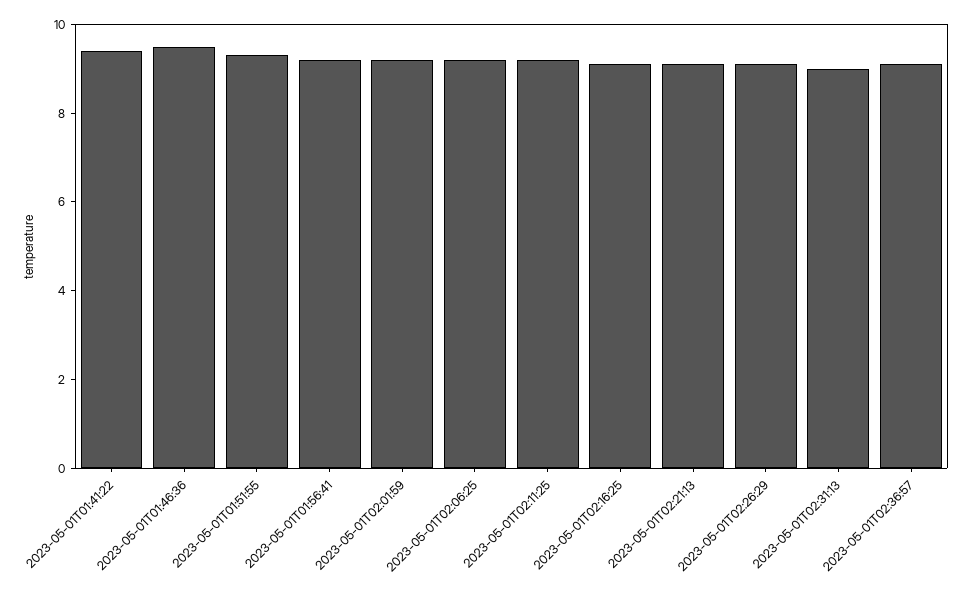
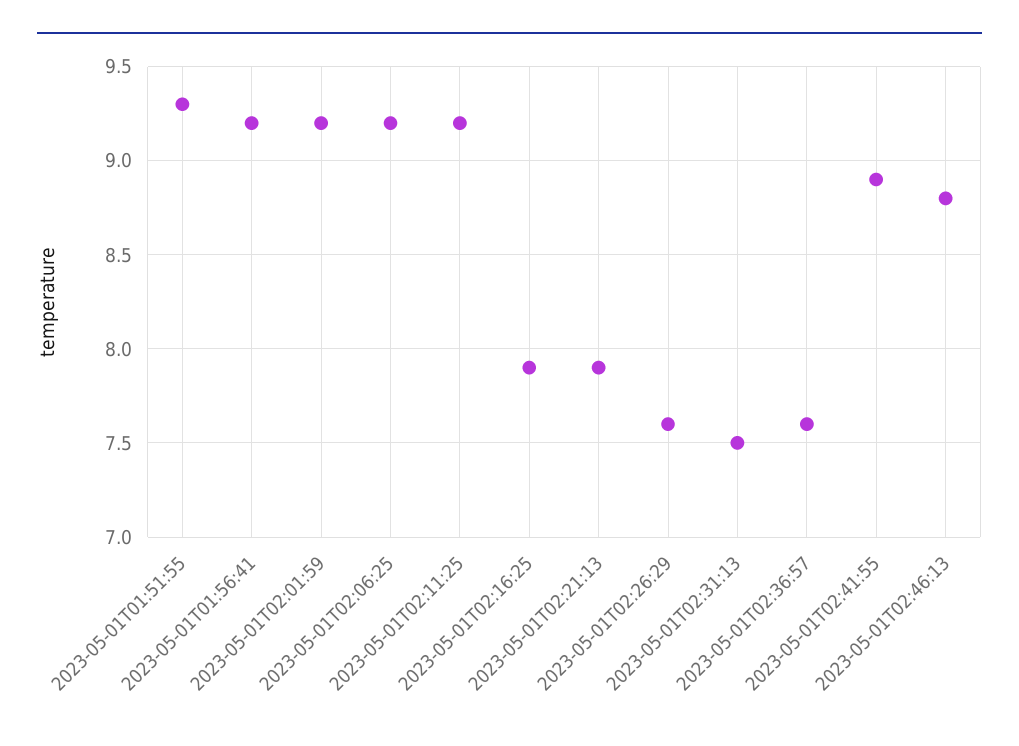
2023-05-01T01:41:22: 9.5 -> none
2023-05-01T01:46:36: 9.5 -> none
2023-05-01T02:16:25: 9 -> 7.9
2023-05-01T02:21:13: 9 -> 7.9
2023-05-01T02:26:29: 9 -> 7.6
2023-05-01T02:31:13: 9 -> 7.5
2023-05-01T02:36:57: 9 -> 7.6
2023-05-01T02:41:55: none -> 8.9
2023-05-01T02:46:13: none -> 8.8

